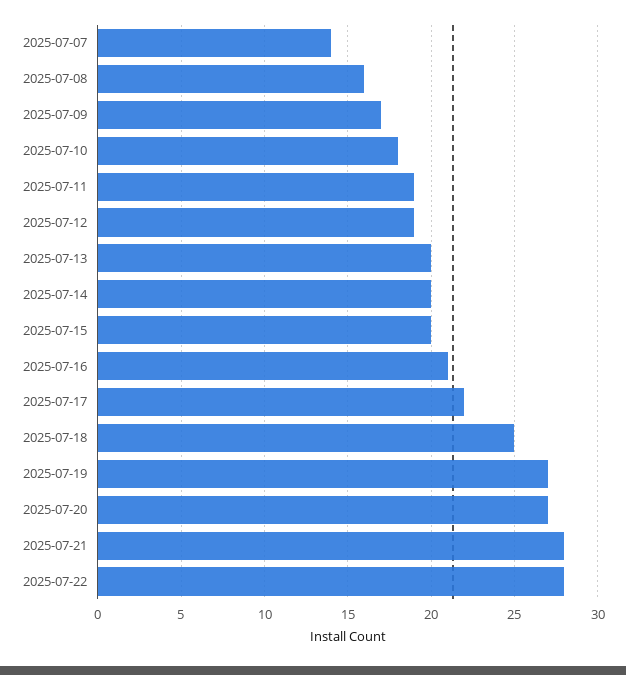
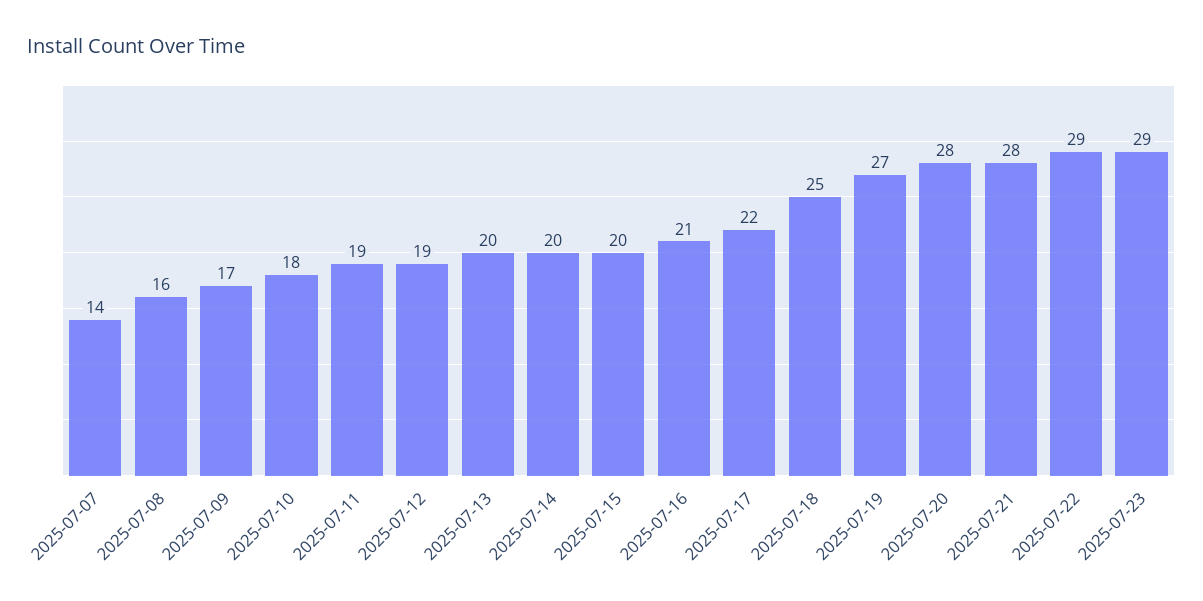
2025-07-20: 27 -> 28
2025-07-22: 28 -> 29
2025-07-23: none -> 29

